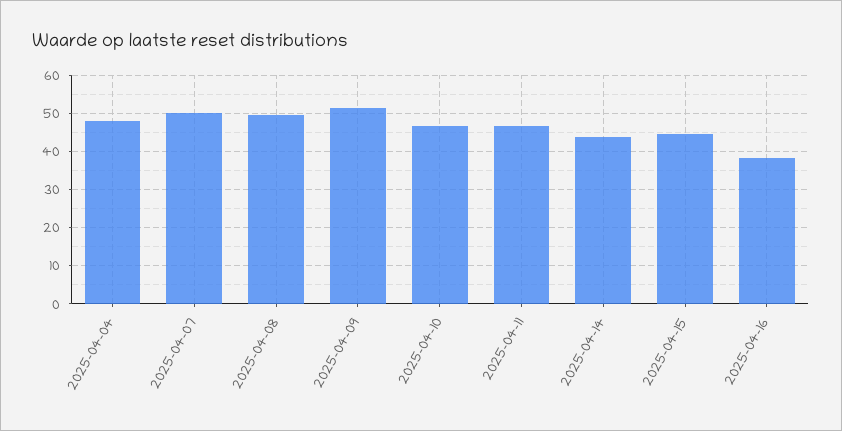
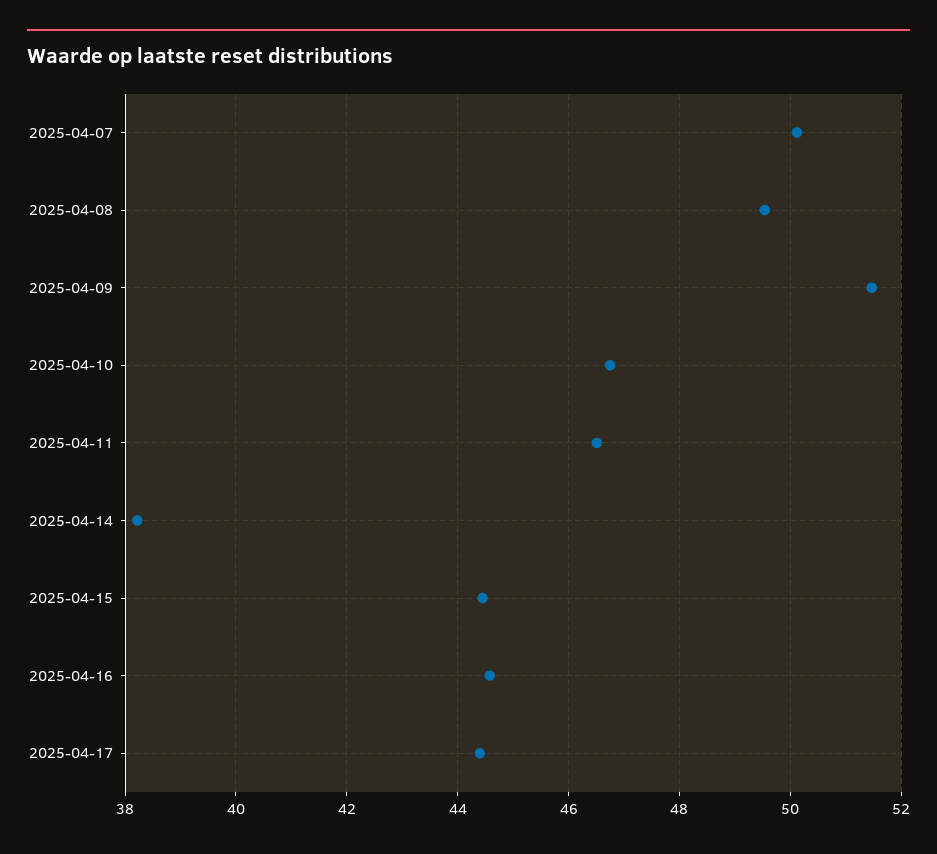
2025-04-04: 48 -> none
2025-04-14: 44 -> 38.2
2025-04-16: 38 -> 44.6
2025-04-17: none -> 44.4

